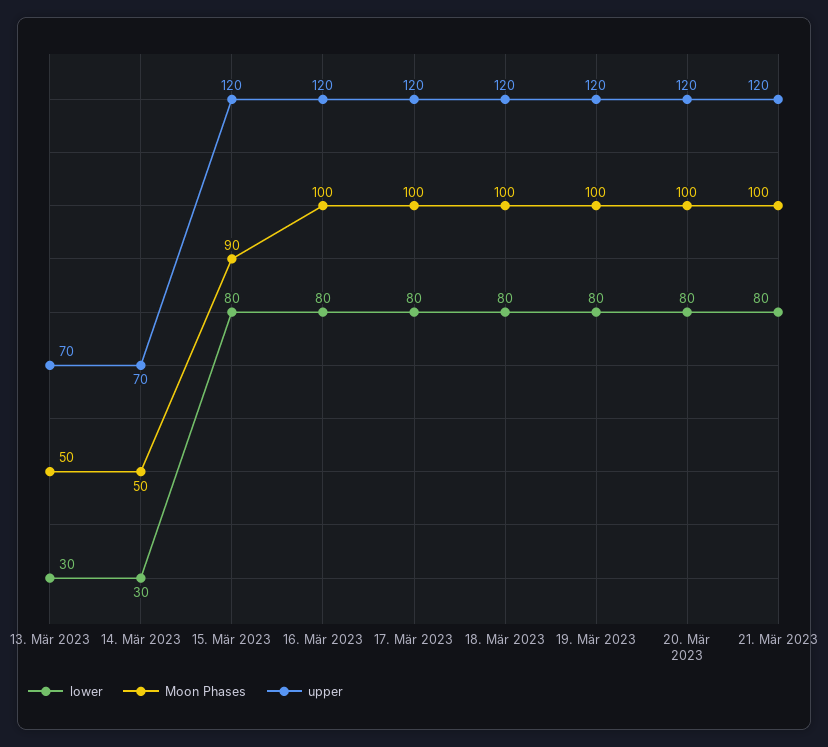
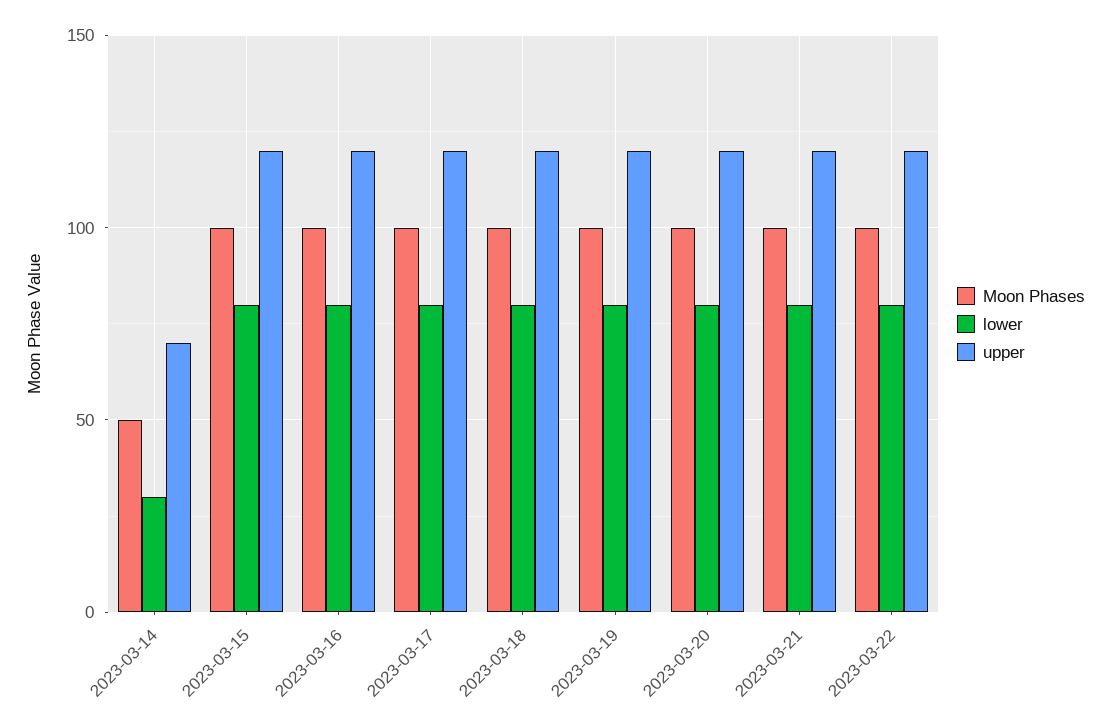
lower, 13. Mär 2023: 30 -> none
Moon Phases, 13. Mär 2023: 50 -> none
upper, 13. Mär 2023: 70 -> none
Moon Phases, 15. Mär 2023: 90 -> 100
Moon Phases, 2023-03-22: none -> 100
lower, 2023-03-22: none -> 80
upper, 2023-03-22: none -> 120

